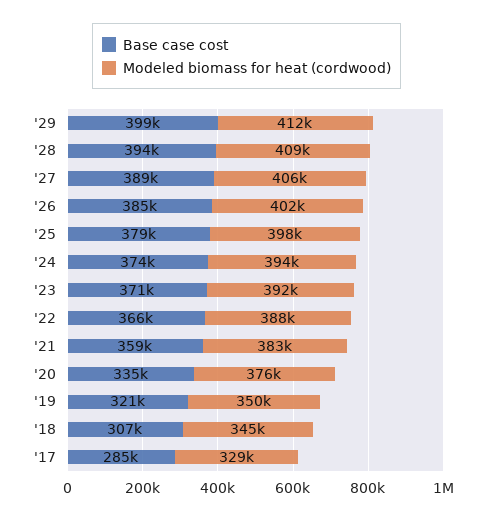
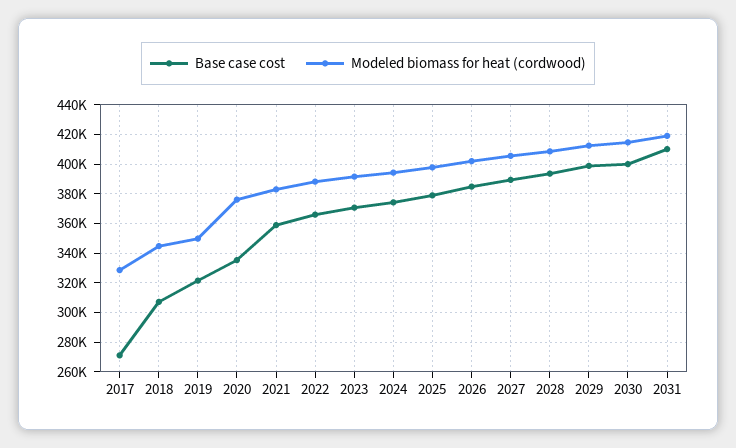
Base case cost, '17: 285000 -> 270000
Base case cost, 2030: none -> 400000
Modeled biomass for heat (cordwood), 2030: none -> 415000
Base case cost, 2031: none -> 410000
Modeled biomass for heat (cordwood), 2031: none -> 420000

